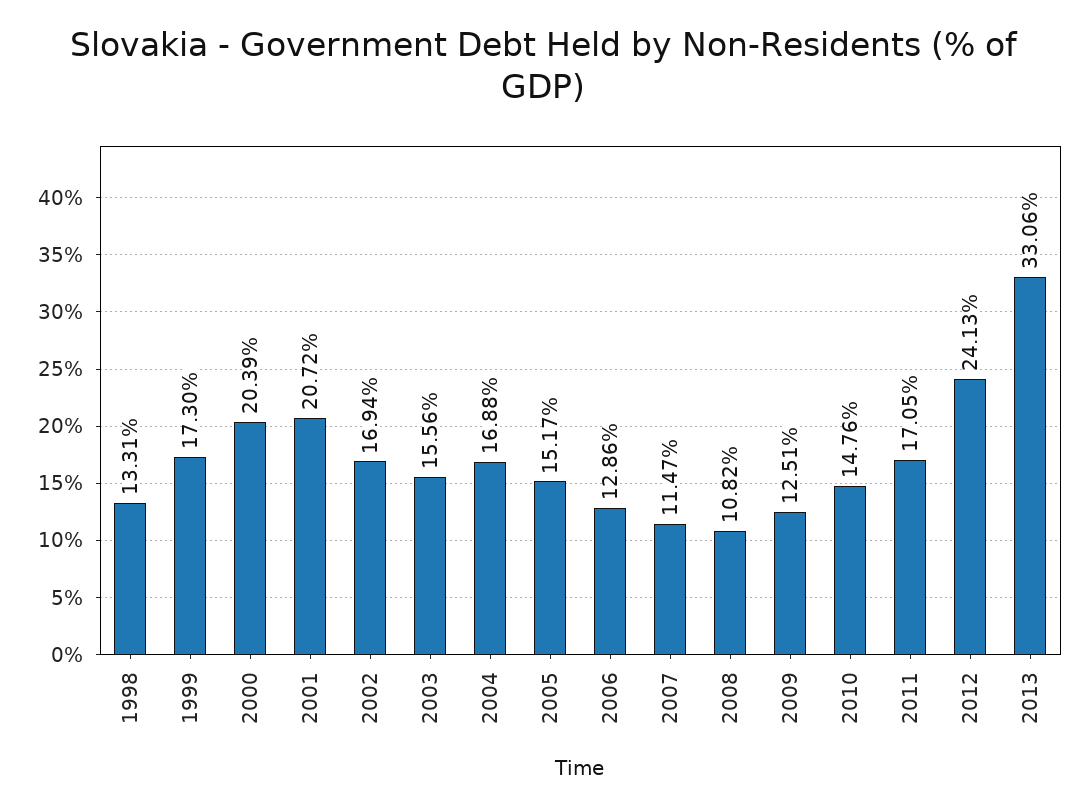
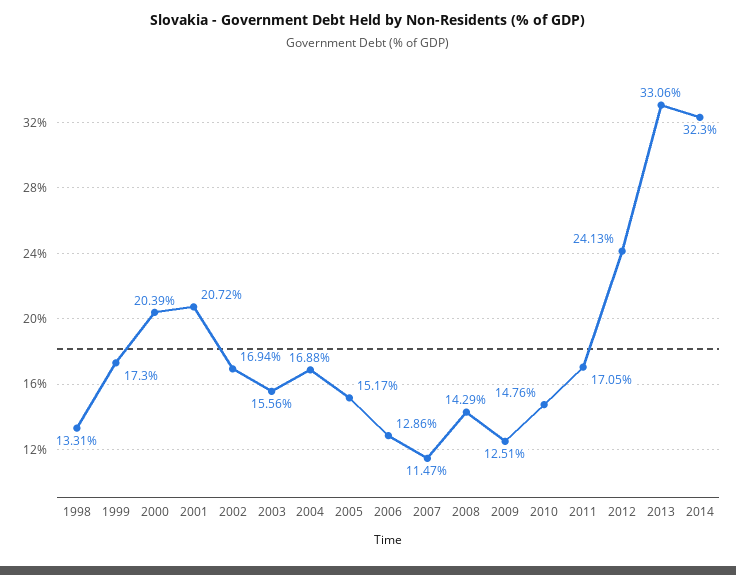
2008: 10.82 -> 14.29
2014: none -> 32.3

